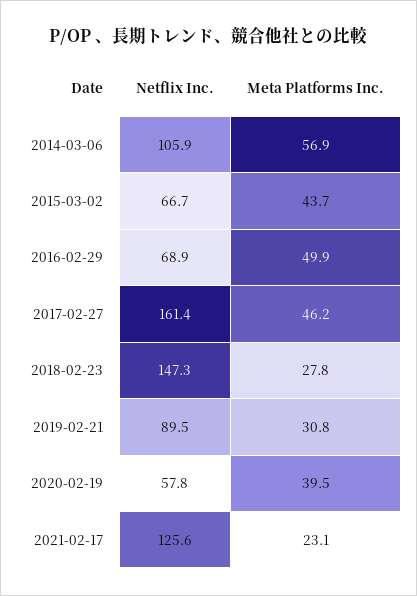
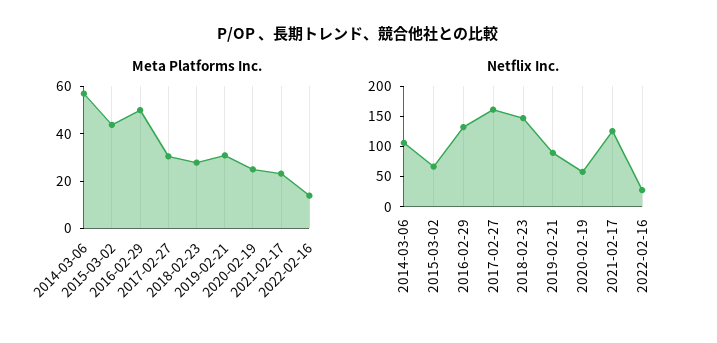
Netflix Inc., 2016-02-29: 68.9 -> 125
Meta Platforms Inc., 2017-02-27: 46.2 -> 30
Meta Platforms Inc., 2020-02-19: 39.5 -> 25
Meta Platforms Inc., 2022-02-16: none -> 15
Netflix Inc., 2022-02-16: none -> 25

